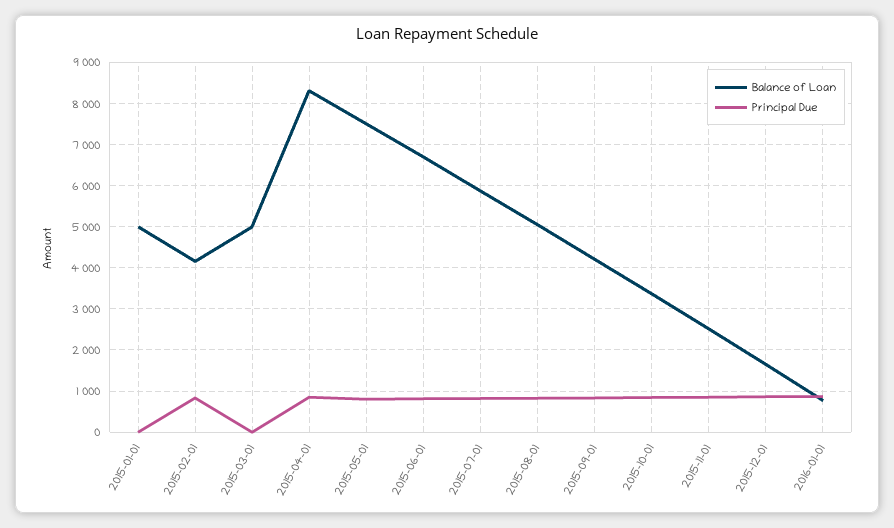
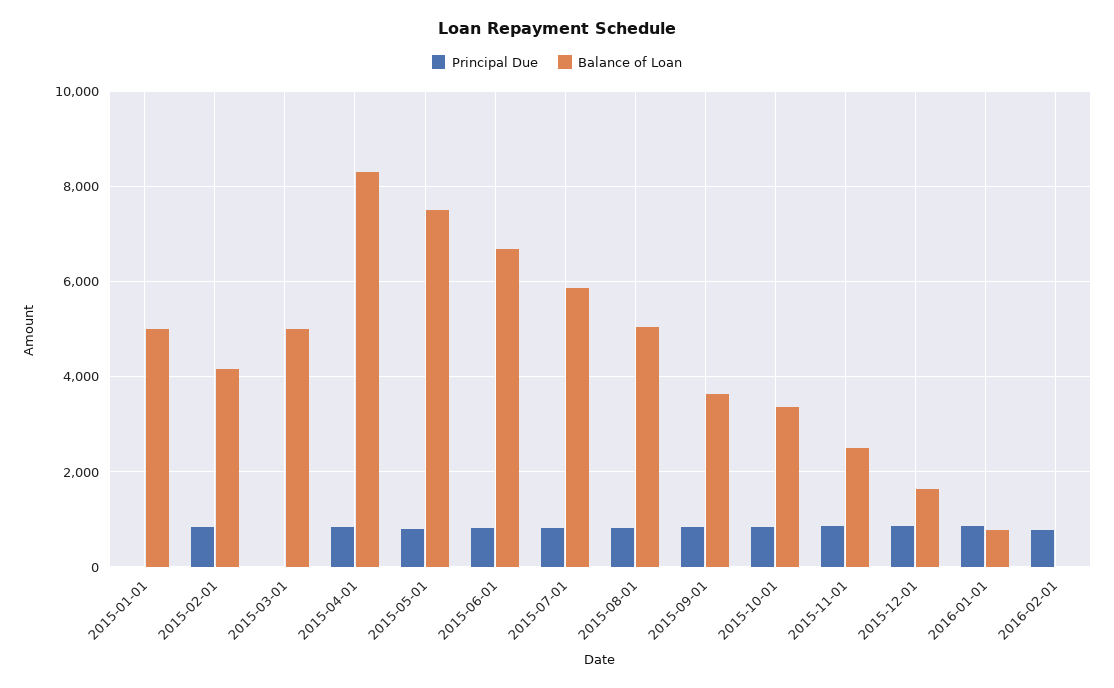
Balance of Loan, 2015-09-01: 4200 -> 3600
Principal Due, 2016-02-01: none -> 800
Balance of Loan, 2016-02-01: none -> 0

